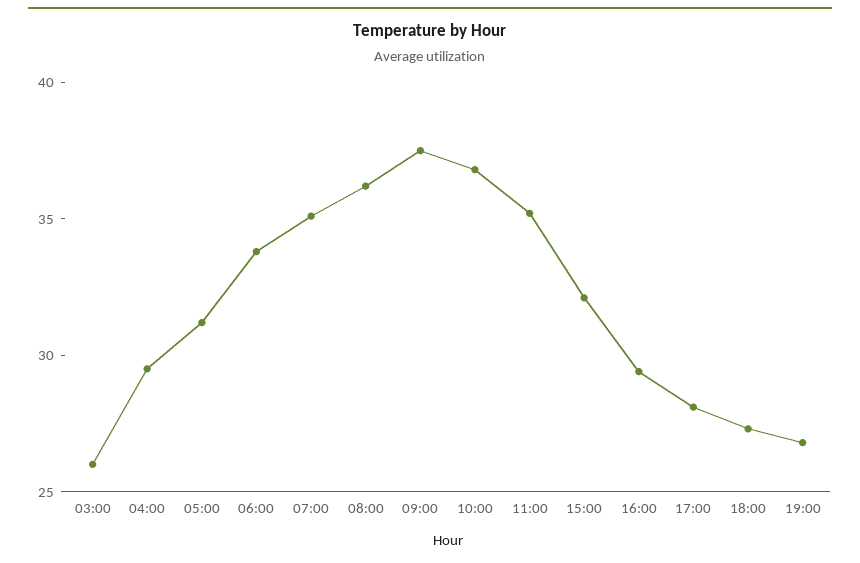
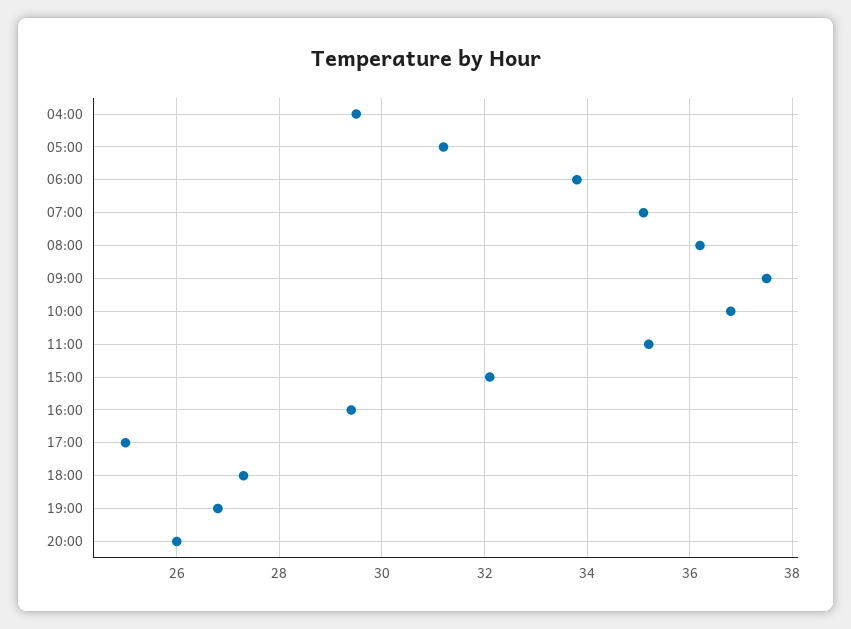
03:00: 26 -> none
17:00: 28 -> 25
20:00: none -> 26

